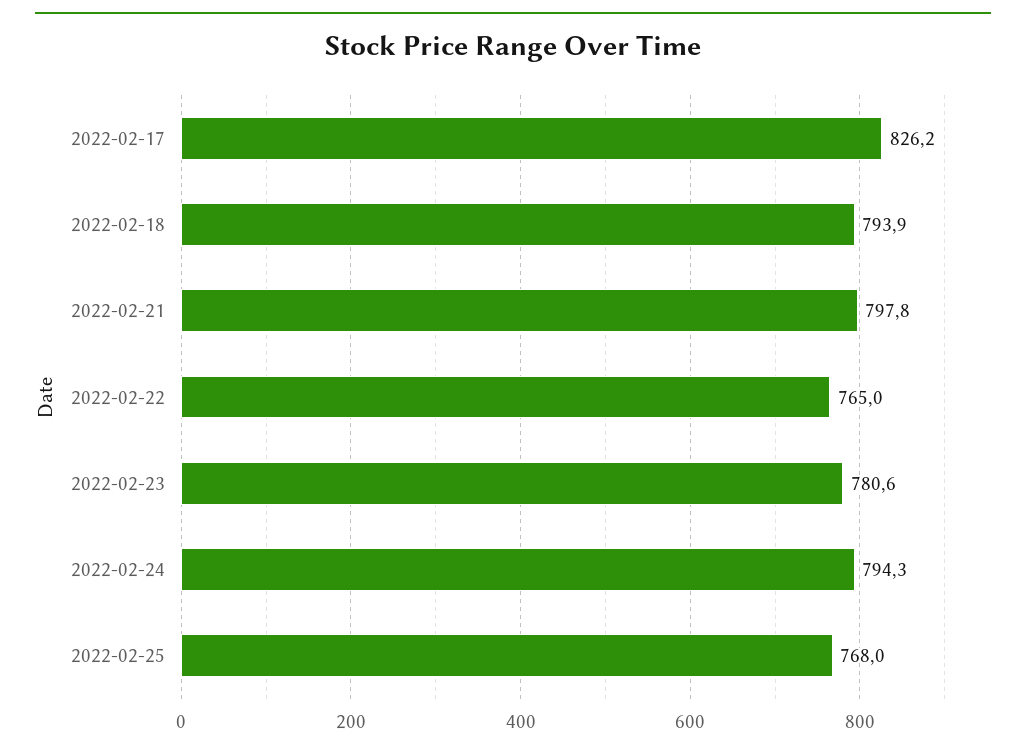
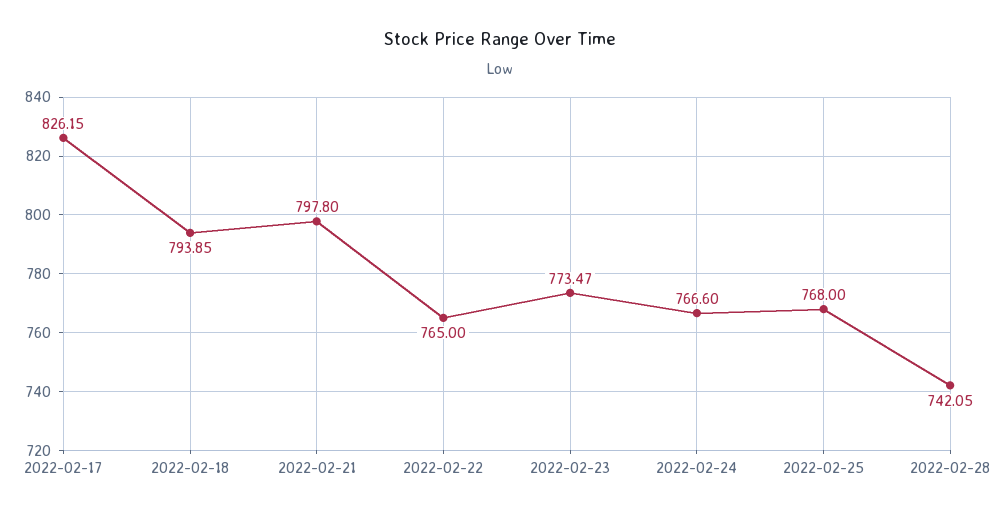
2022-02-23: 780.6 -> 773.47
2022-02-24: 794.3 -> 766.6
2022-02-28: none -> 742.05

